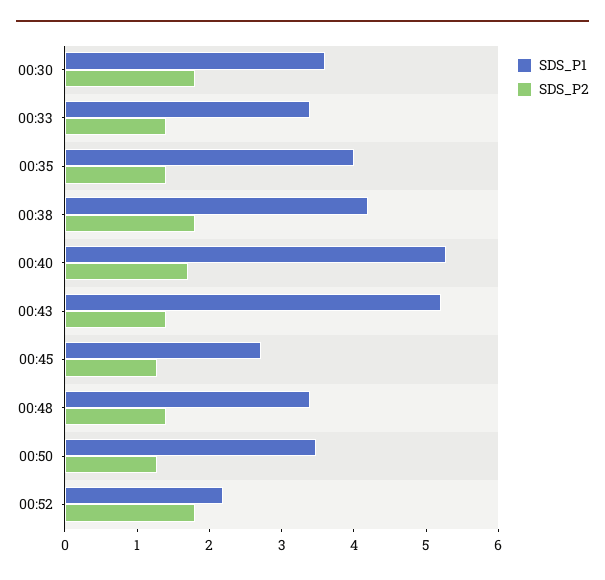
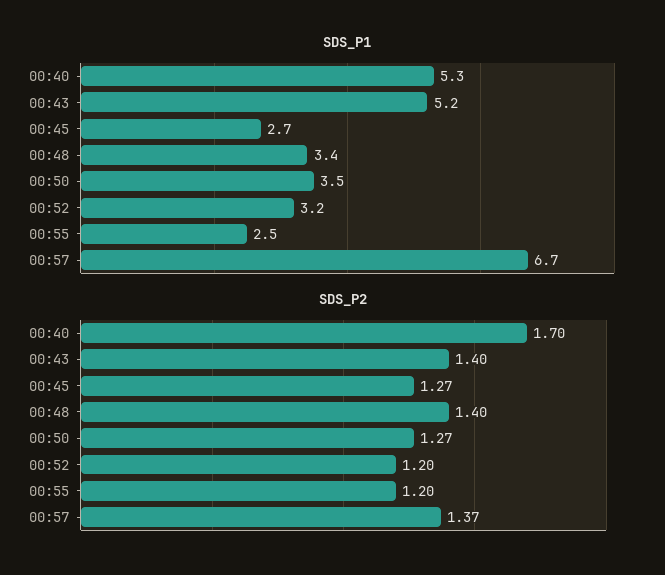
SDS_P1, 00:30: 3.6 -> none
SDS_P2, 00:30: 1.8 -> none
SDS_P1, 00:33: 3.4 -> none
SDS_P2, 00:33: 1.4 -> none
SDS_P1, 00:35: 4 -> none
SDS_P2, 00:35: 1.4 -> none
SDS_P1, 00:38: 4.2 -> none
SDS_P2, 00:38: 1.8 -> none
SDS_P1, 00:52: 2.2 -> 3.2
SDS_P2, 00:52: 1.8 -> 1.2
SDS_P1, 00:55: none -> 2.5
SDS_P1, 00:57: none -> 6.7
SDS_P2, 00:55: none -> 1.2
SDS_P2, 00:57: none -> 1.37

